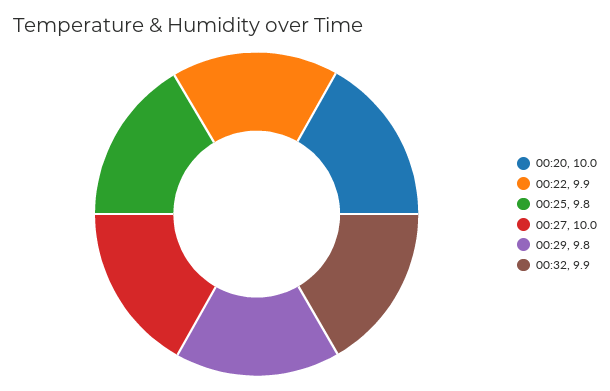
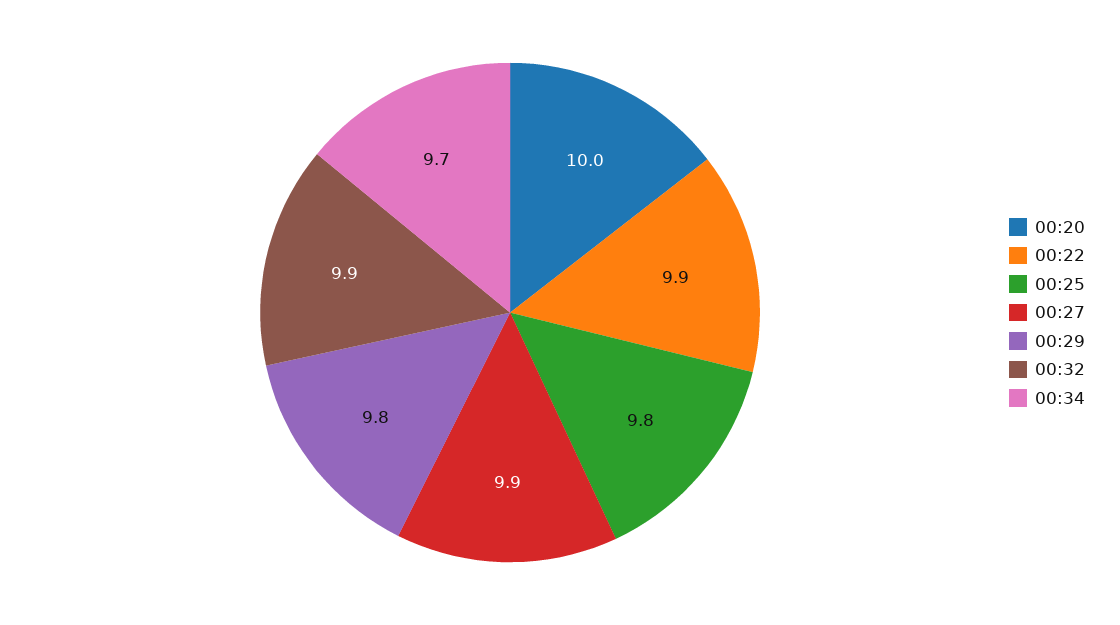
00:27: 10 -> 9.9
00:34: none -> 9.7

